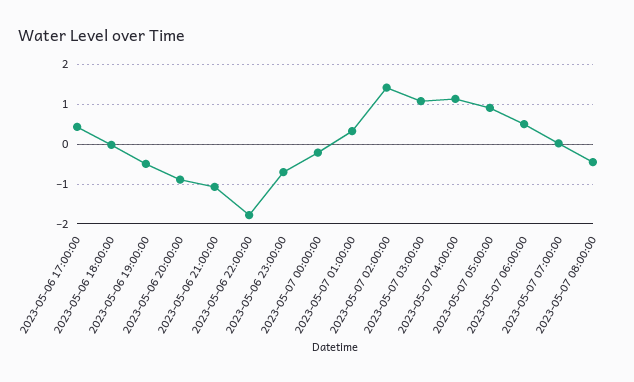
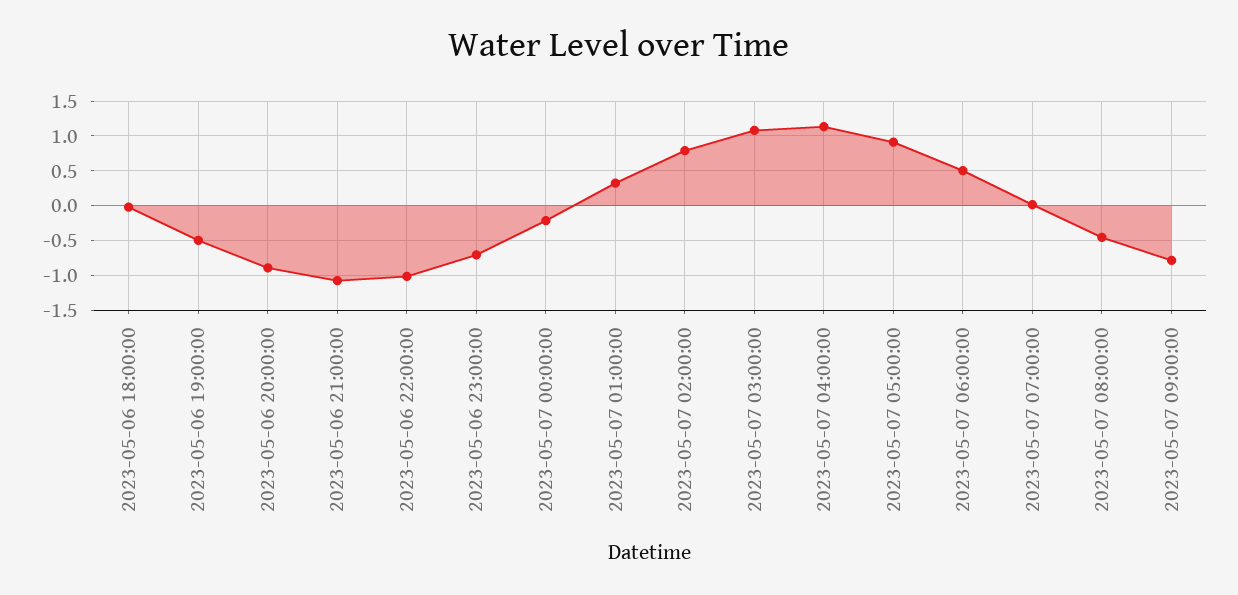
2023-05-06 17:00:00: 0.4 -> none
2023-05-06 22:00:00: -1.8 -> -1
2023-05-07 02:00:00: 1.4 -> 0.8
2023-05-07 09:00:00: none -> -0.8

